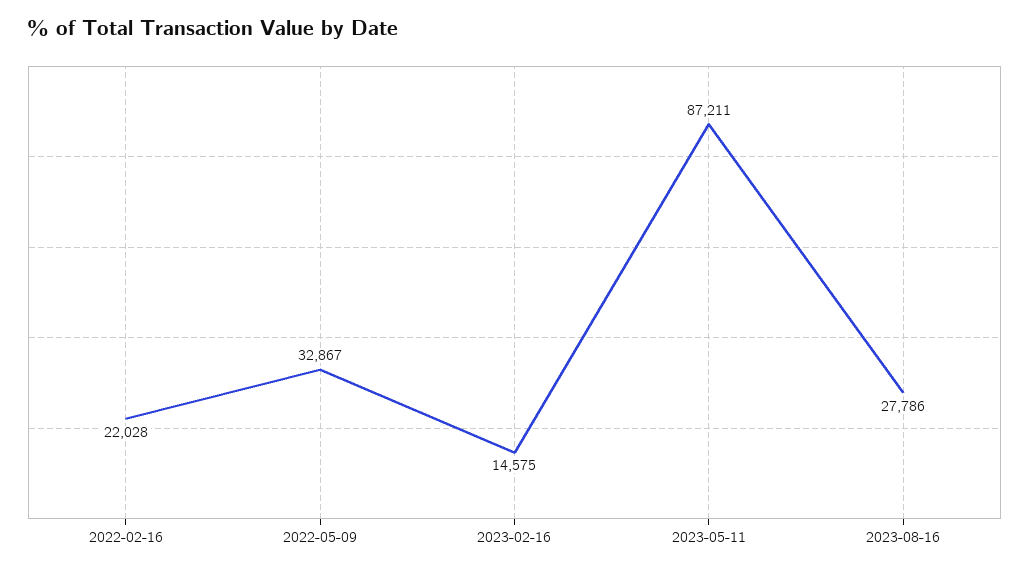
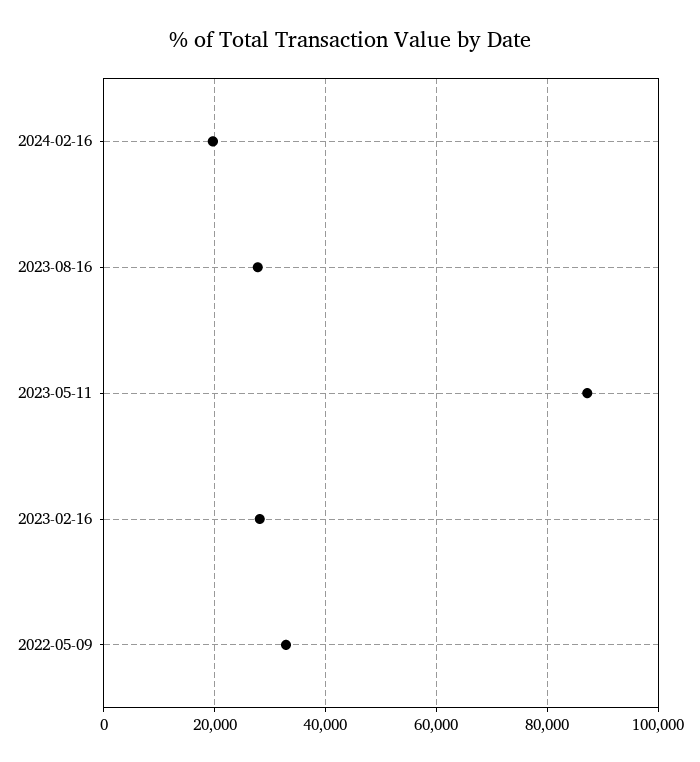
2022-02-16: 22028 -> none
2023-02-16: 14575 -> 28000
2024-02-16: none -> 20000

